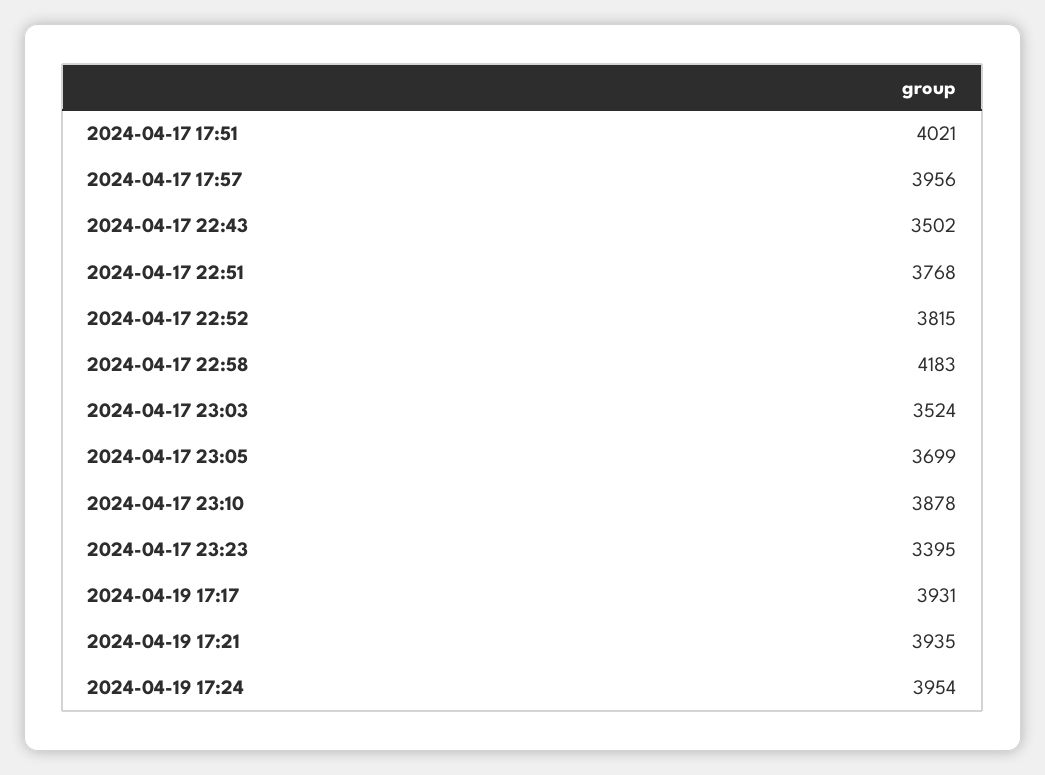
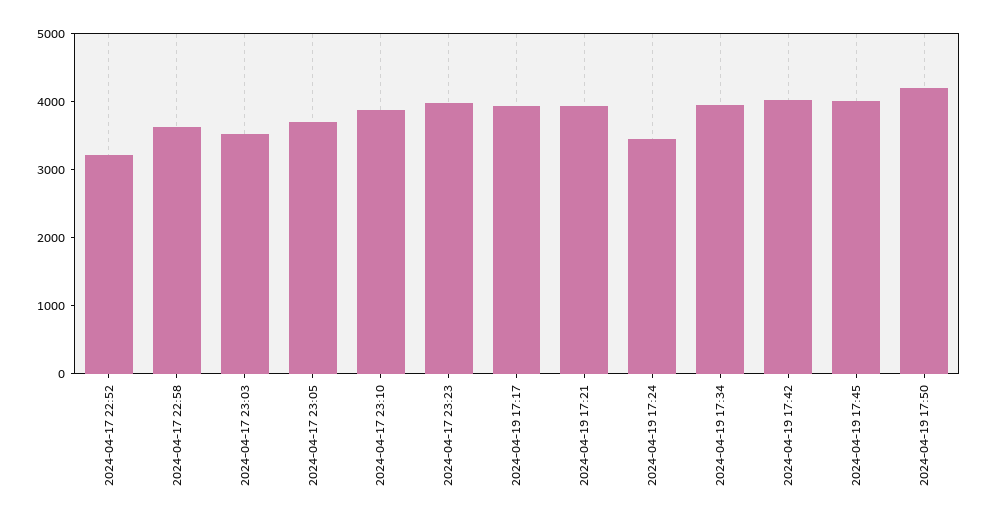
2024-04-17 17:51: 4021 -> none
2024-04-17 17:57: 3956 -> none
2024-04-17 22:43: 3502 -> none
2024-04-17 22:51: 3768 -> none
2024-04-17 22:52: 3815 -> 3200
2024-04-17 22:58: 4183 -> 3600
2024-04-17 23:23: 3395 -> 4000
2024-04-19 17:24: 3954 -> 3400
2024-04-19 17:34: none -> 4000
2024-04-19 17:42: none -> 4000
2024-04-19 17:45: none -> 4000
2024-04-19 17:50: none -> 4200

